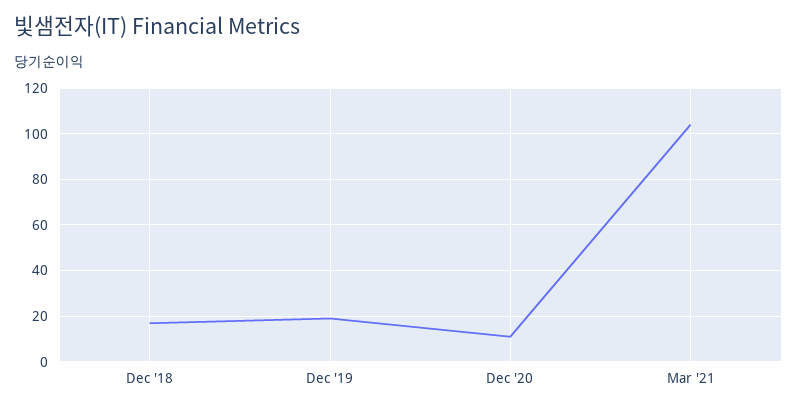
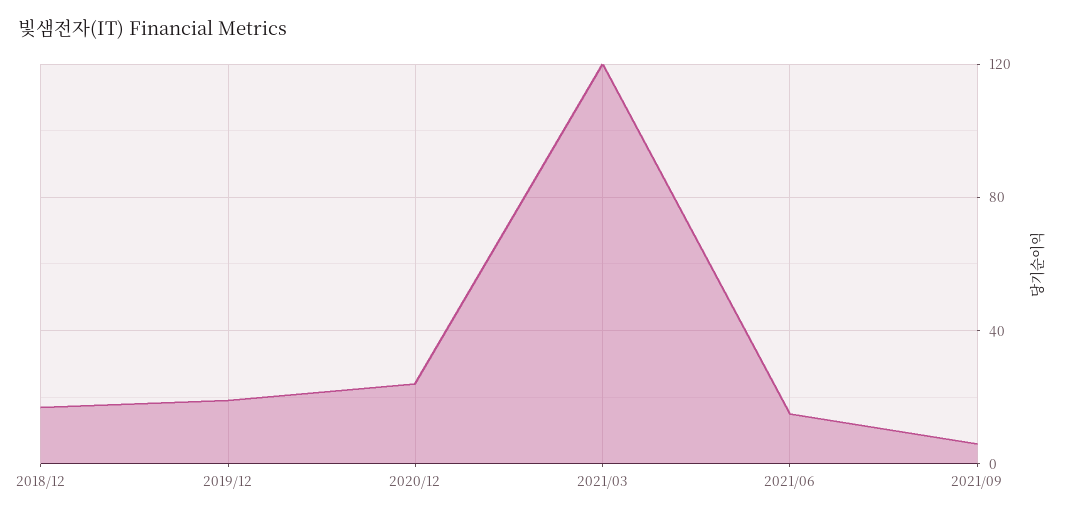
Dec '20: 10 -> 25
Mar '21: 105 -> 120
2021/06: none -> 15
2021/09: none -> 5

